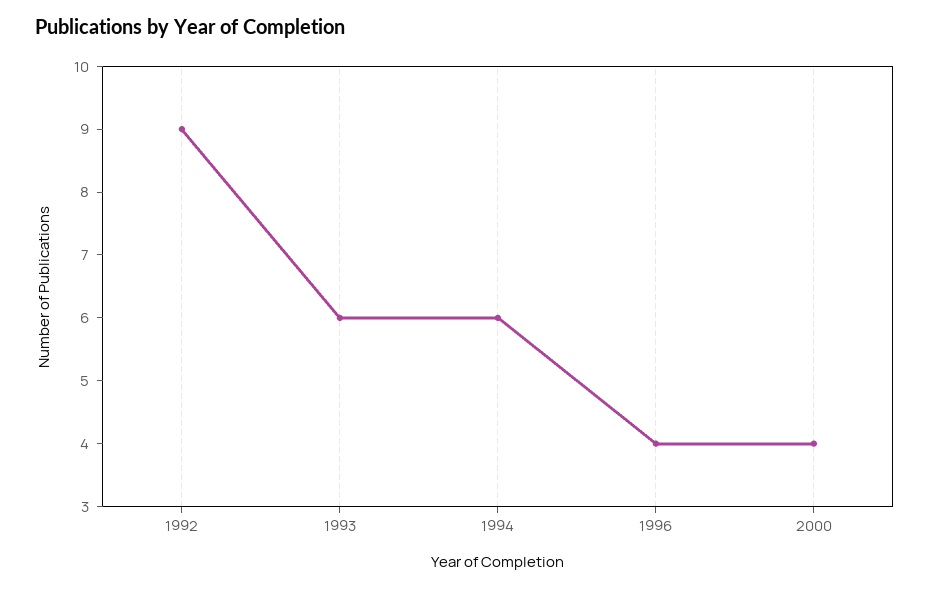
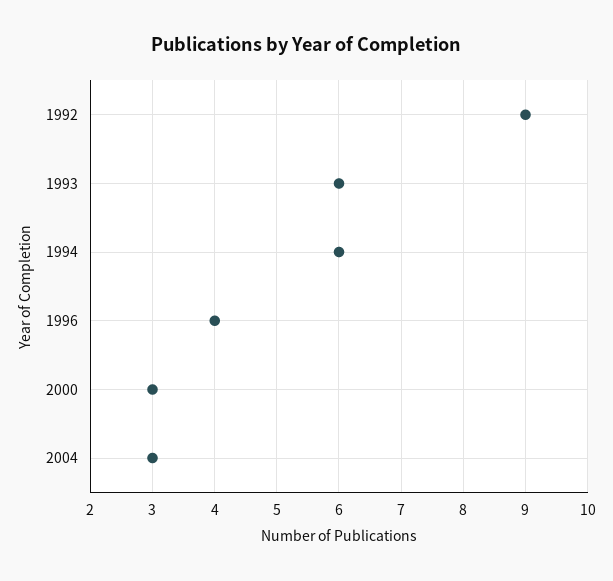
2000: 4 -> 3
2004: none -> 3

